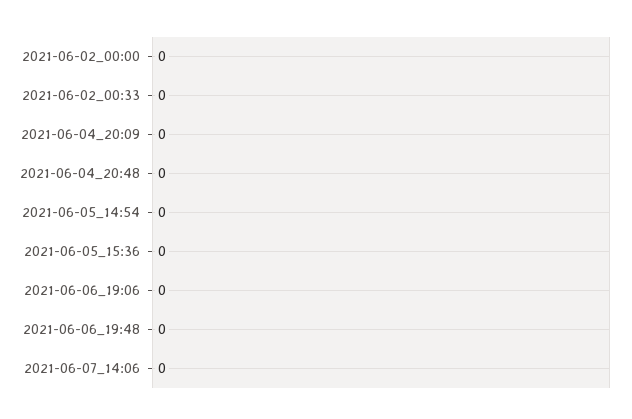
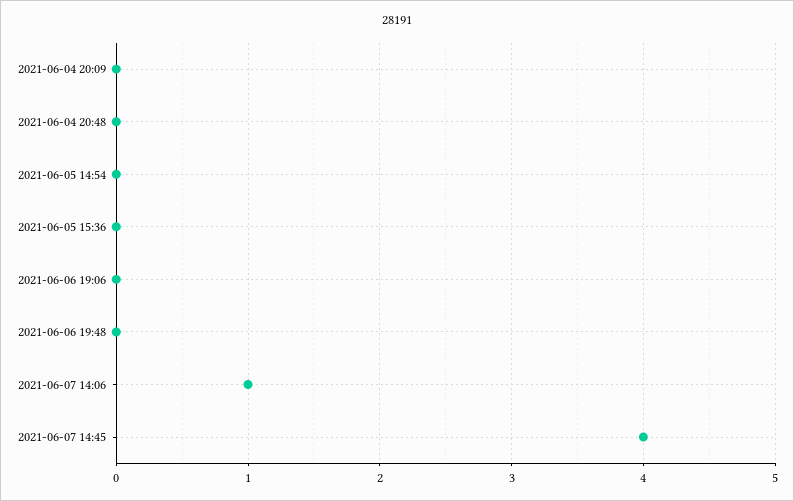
2021-06-02_00:00: 0 -> none
2021-06-02_00:33: 0 -> none
2021-06-07_14:06: 0 -> 1
2021-06-07 14:45: none -> 4

